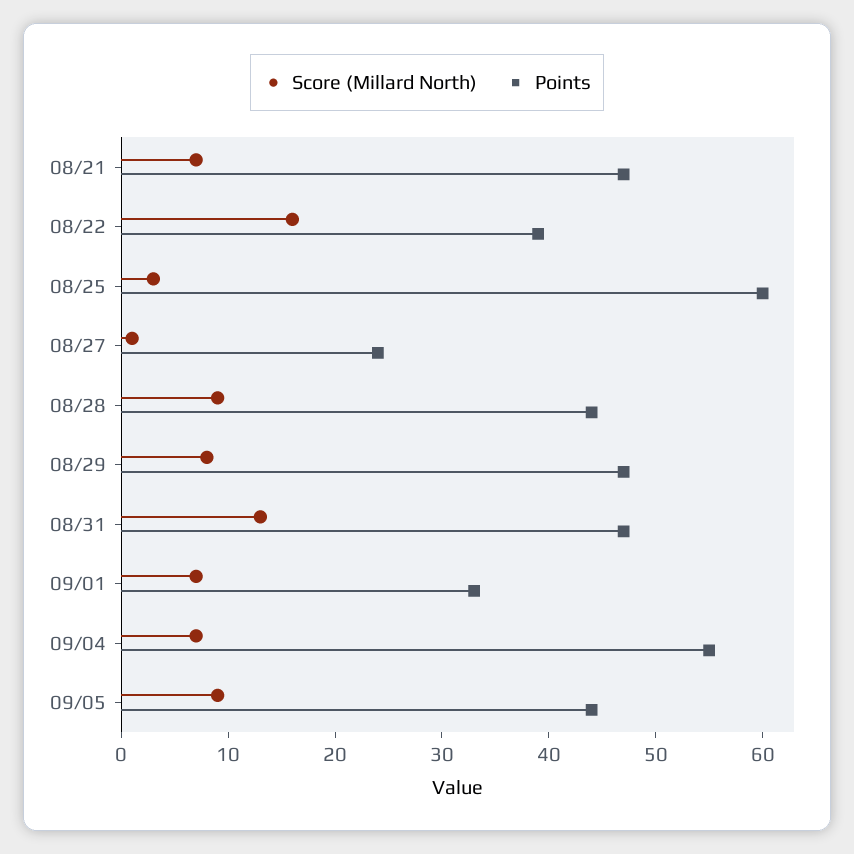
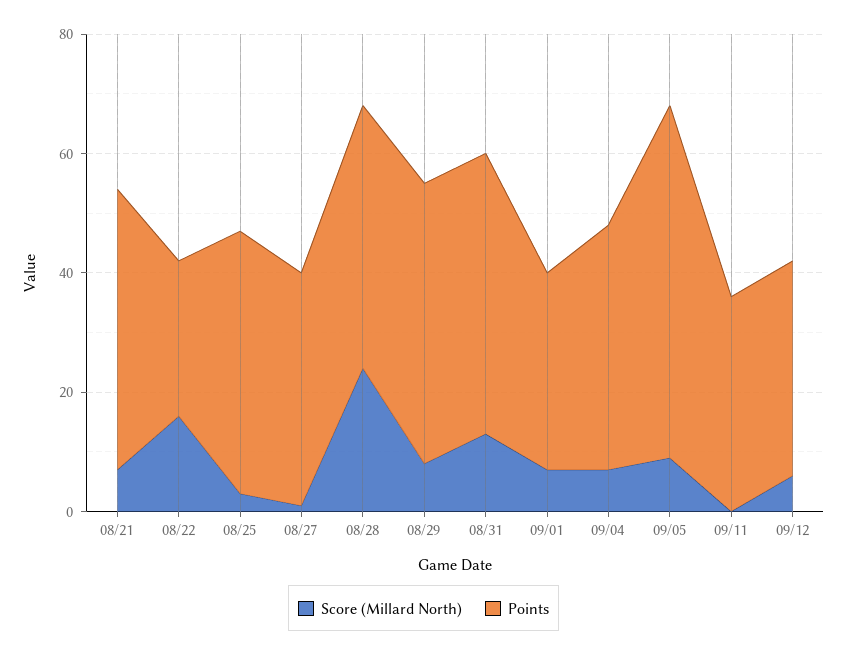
Points, 08/22: 39 -> 25
Points, 08/25: 60 -> 45
Points, 08/27: 24 -> 40
Score (Millard North), 08/28: 9 -> 25
Points, 09/04: 55 -> 40
Points, 09/05: 44 -> 60
Score (Millard North), 09/11: none -> 0
Points, 09/11: none -> 35
Score (Millard North), 09/12: none -> 5
Points, 09/12: none -> 35

